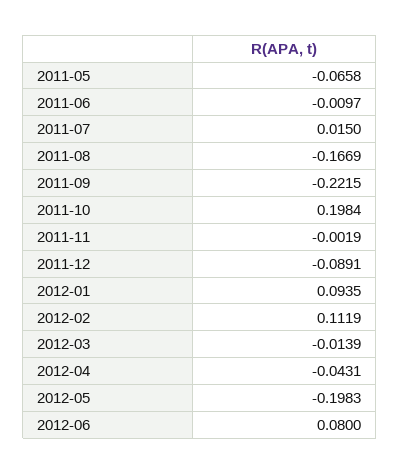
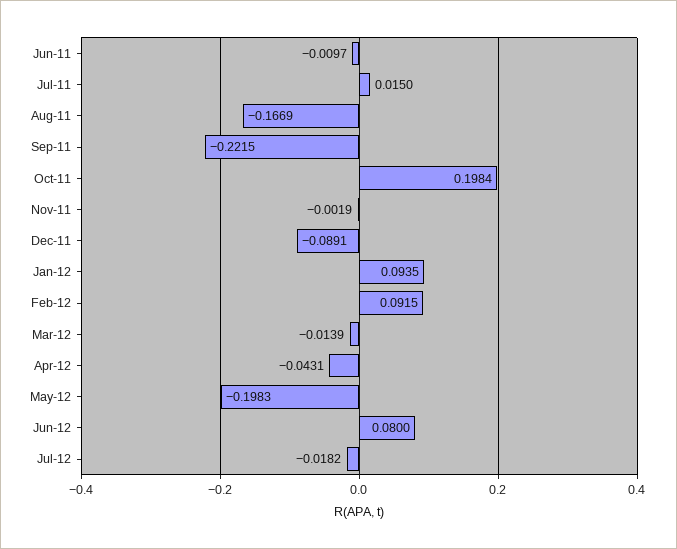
2011-05: -0.0658 -> none
2012-02: 0.1119 -> 0.0915
Jul-12: none -> -0.0182

